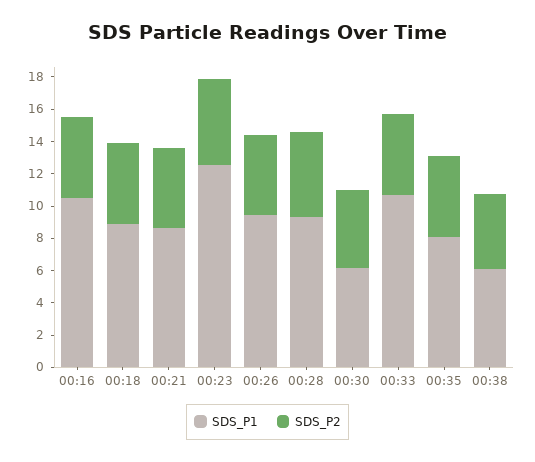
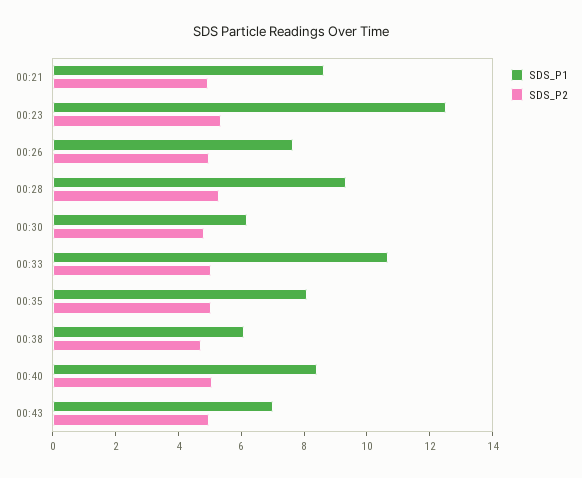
SDS_P1, 00:16: 10.5 -> none
SDS_P2, 00:16: 5 -> none
SDS_P1, 00:18: 9 -> none
SDS_P2, 00:18: 5 -> none
SDS_P1, 00:26: 9.5 -> 7.5
SDS_P1, 00:40: none -> 8.5
SDS_P2, 00:40: none -> 5
SDS_P1, 00:43: none -> 7
SDS_P2, 00:43: none -> 5

